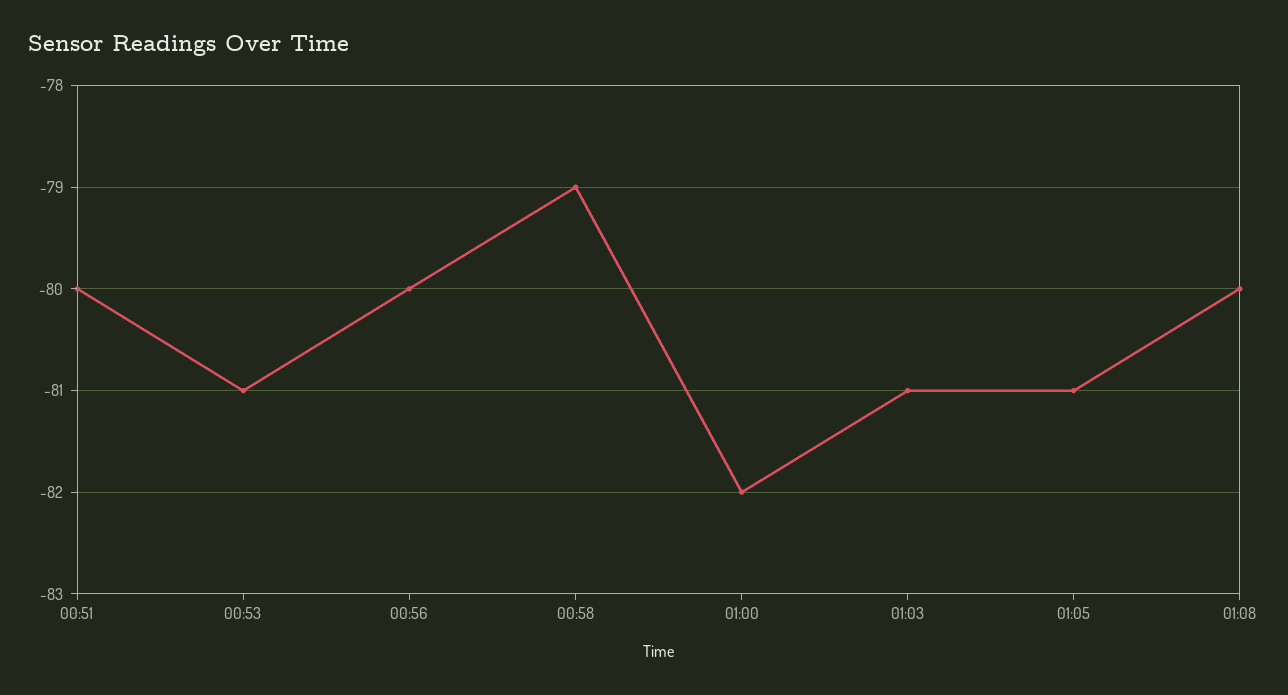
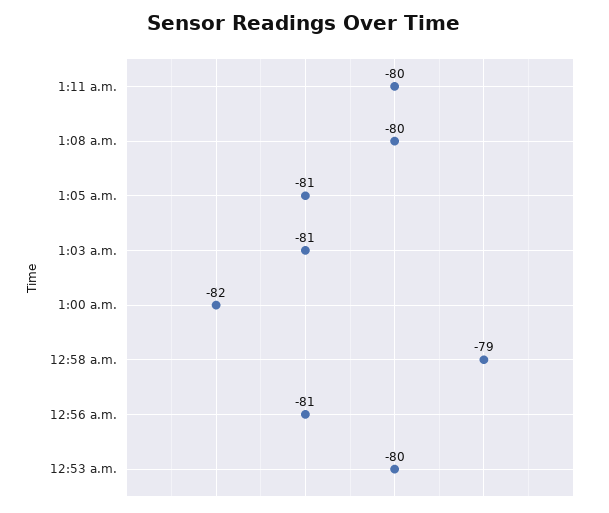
00:51: -80 -> none
00:53: -81 -> -80
00:56: -80 -> -81
1:11 a.m.: none -> -80

